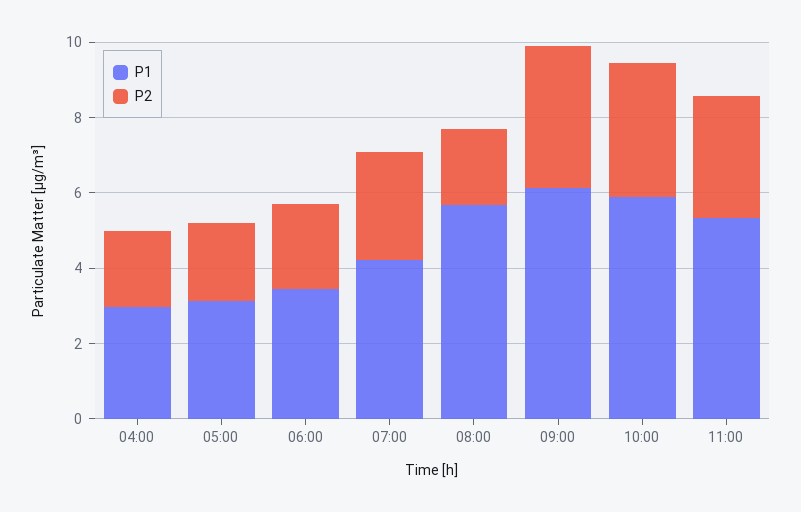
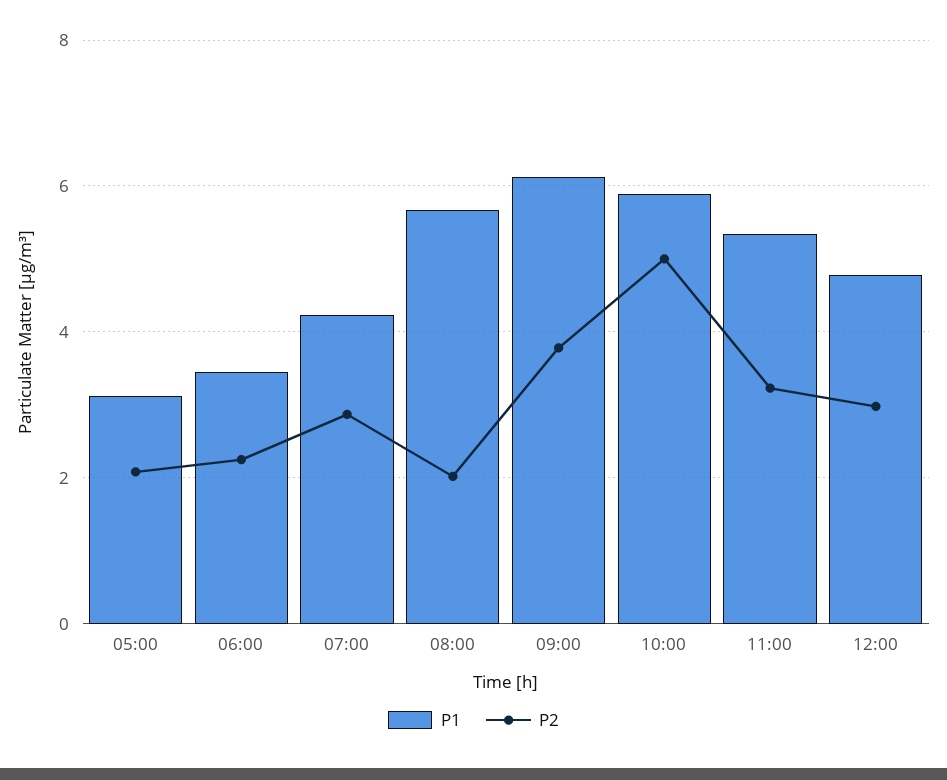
P1, 04:00: 3 -> none
P2, 04:00: 2 -> none
P2, 10:00: 3.5 -> 5
P1, 12:00: none -> 4.8
P2, 12:00: none -> 3

